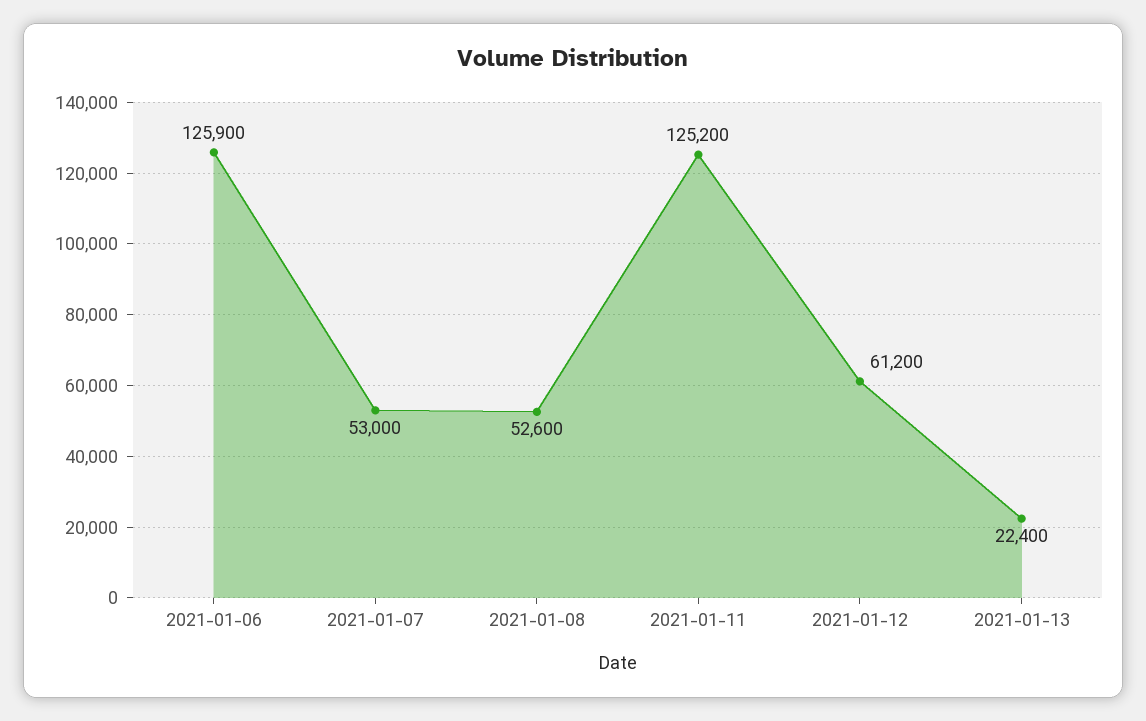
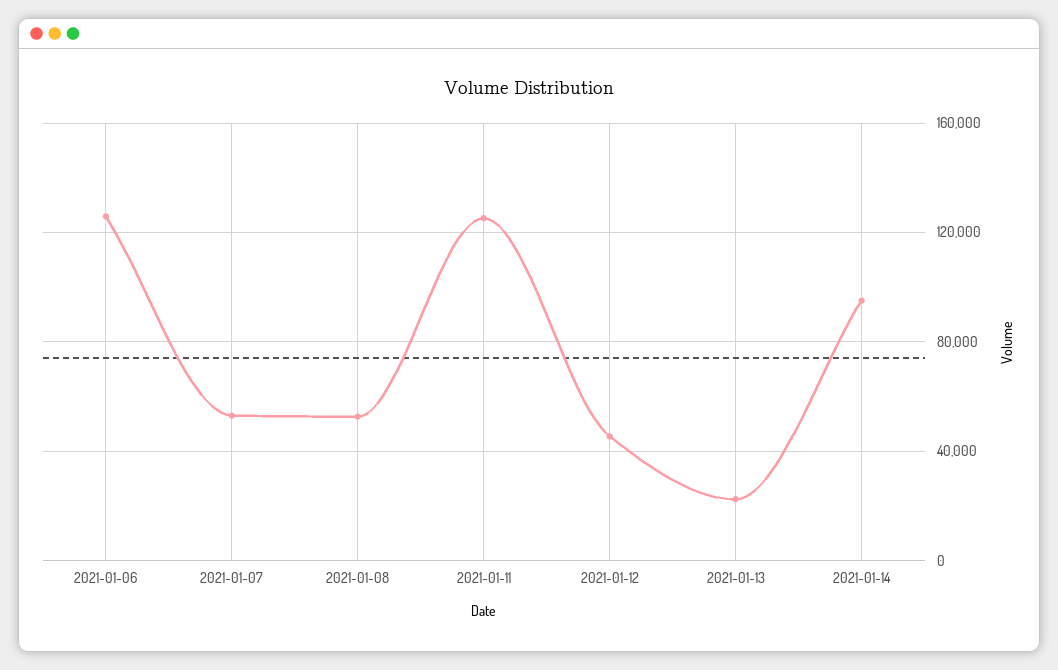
2021-01-12: 61200 -> 45000
2021-01-14: none -> 95000

